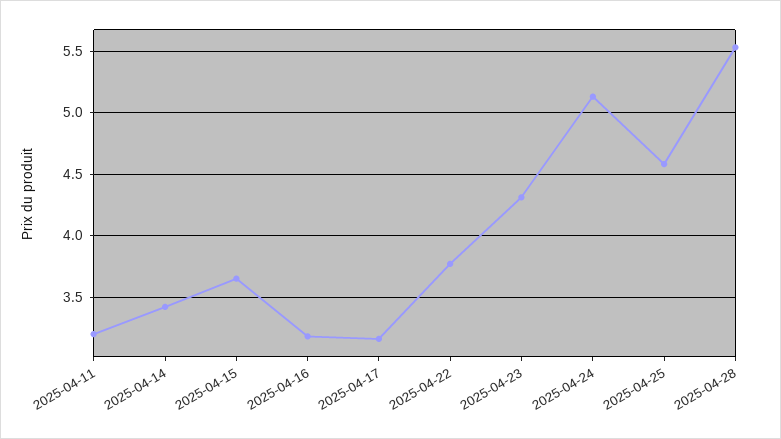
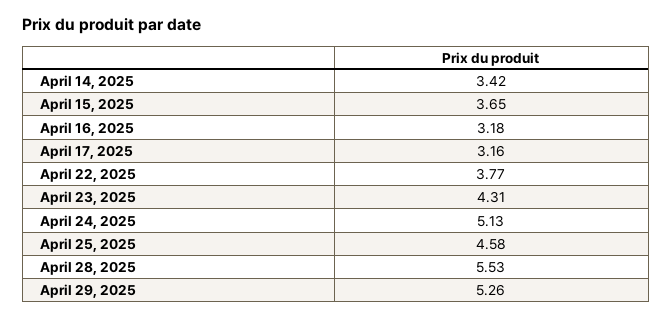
2025-04-11: 3.2 -> none
April 29, 2025: none -> 5.26

